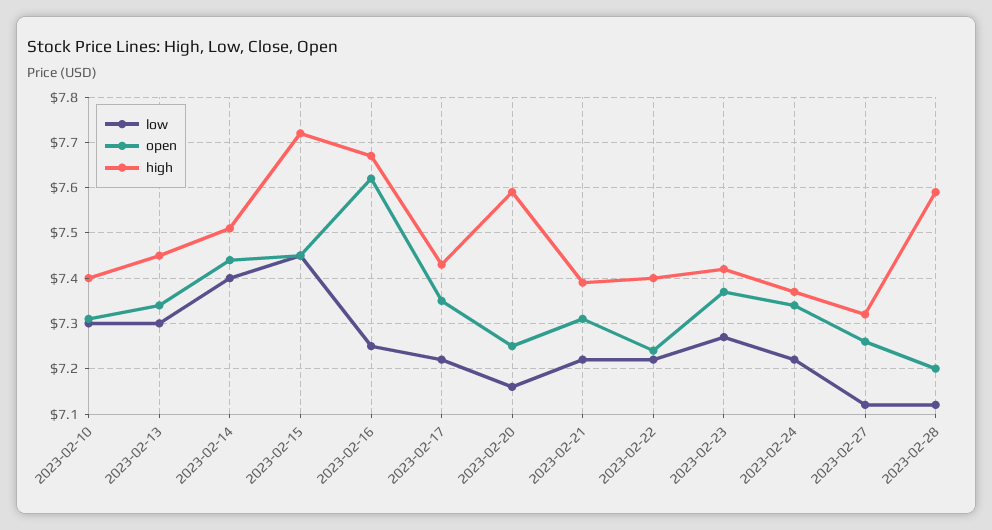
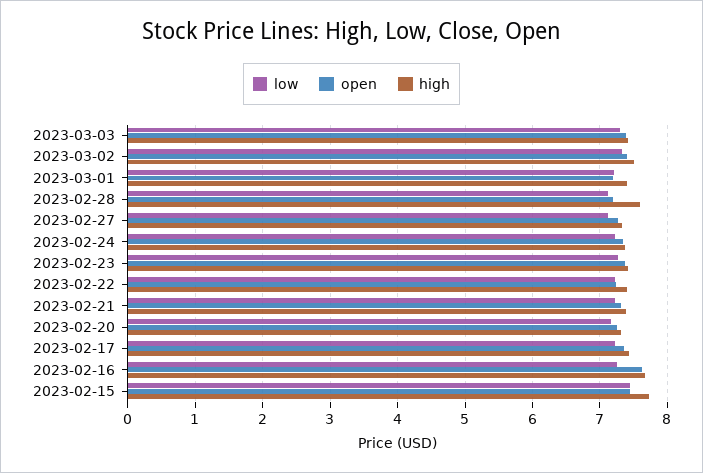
low, 2023-02-10: 7.3 -> none
open, 2023-02-10: 7.3 -> none
high, 2023-02-10: 7.4 -> none
low, 2023-02-13: 7.3 -> none
open, 2023-02-13: 7.35 -> none
high, 2023-02-13: 7.45 -> none
low, 2023-02-14: 7.4 -> none
open, 2023-02-14: 7.45 -> none
high, 2023-02-14: 7.5 -> none
high, 2023-02-20: 7.6 -> 7.3
low, 2023-03-03: none -> 7.3
open, 2023-03-03: none -> 7.4
high, 2023-03-03: none -> 7.4
low, 2023-03-02: none -> 7.3
open, 2023-03-02: none -> 7.4
high, 2023-03-02: none -> 7.5
low, 2023-03-01: none -> 7.2
open, 2023-03-01: none -> 7.2
high, 2023-03-01: none -> 7.4

